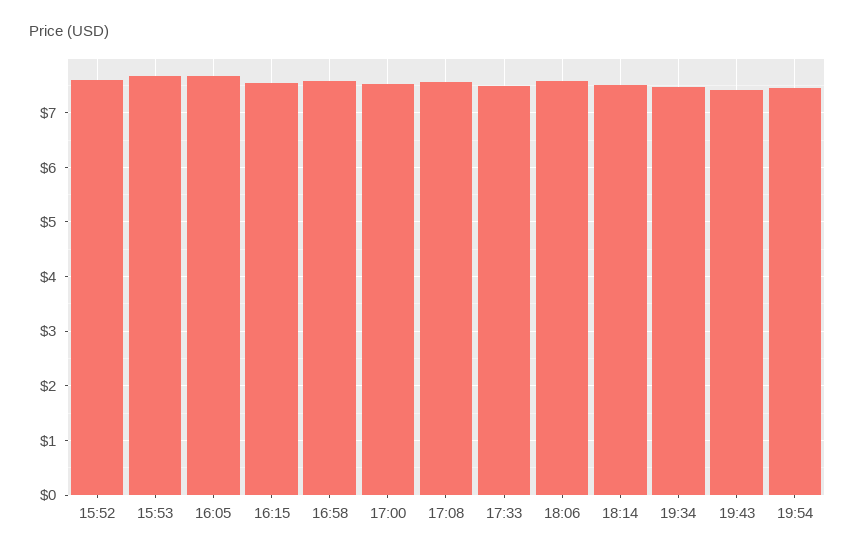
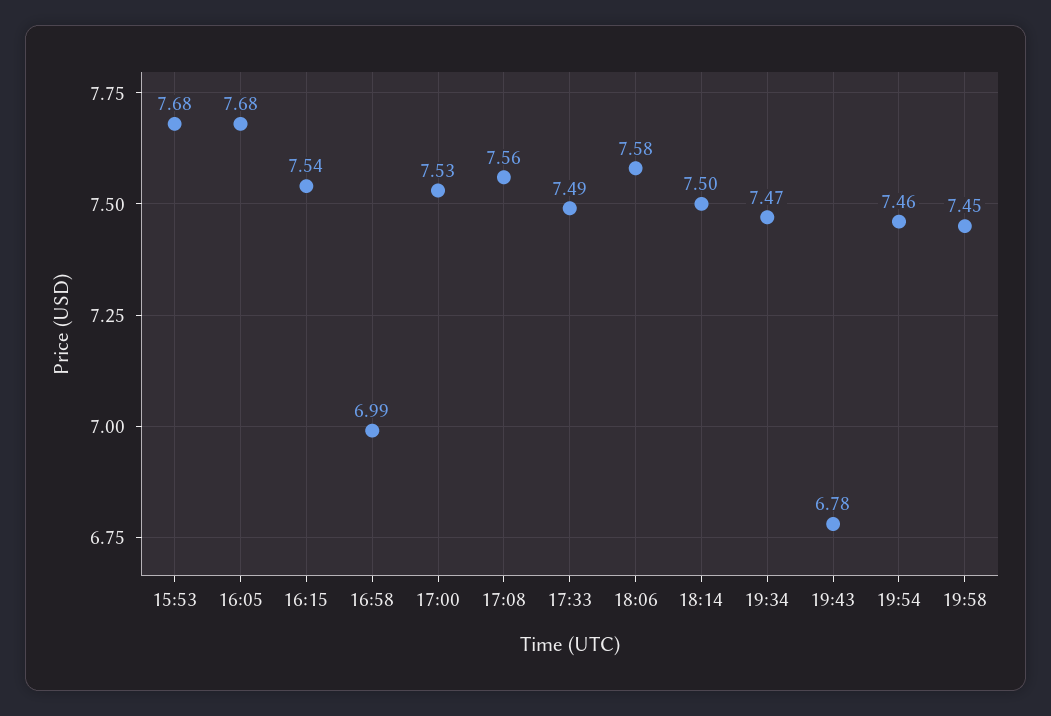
15:52: 7.6 -> none
16:58: 7.6 -> 6.99
19:43: 7.4 -> 6.78
19:58: none -> 7.45

